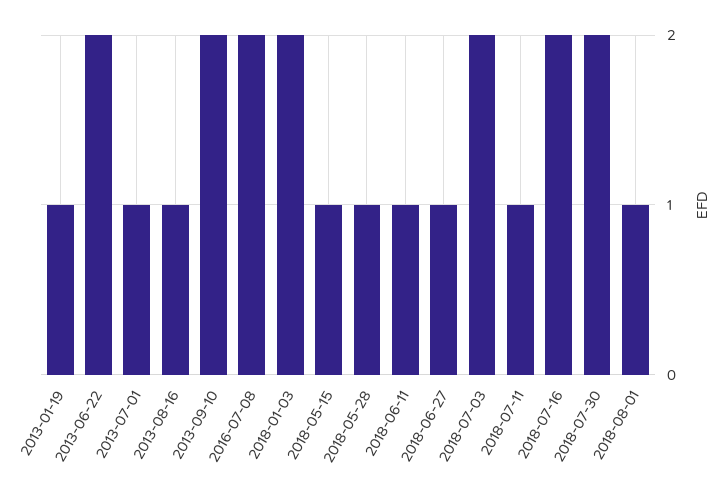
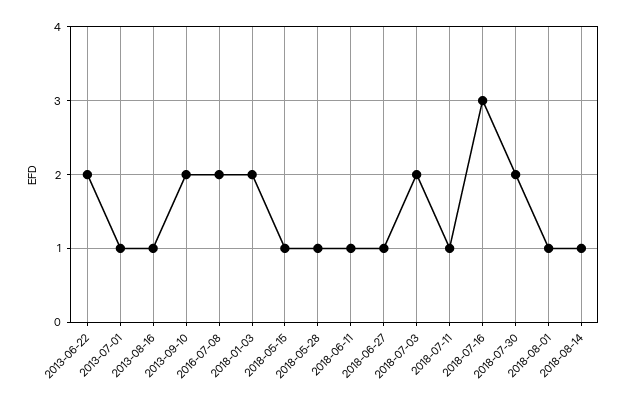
2013-01-19: 1 -> none
2018-07-16: 2 -> 3
2018-08-14: none -> 1

